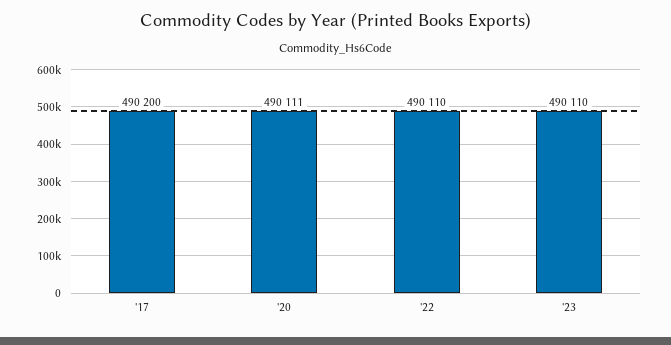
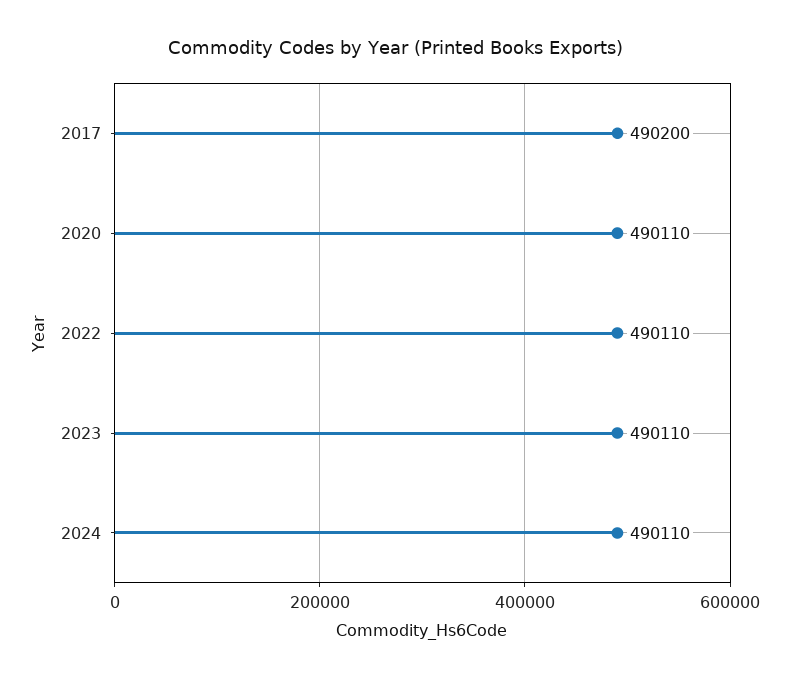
'20: 490111 -> 490110
2024: none -> 490110

